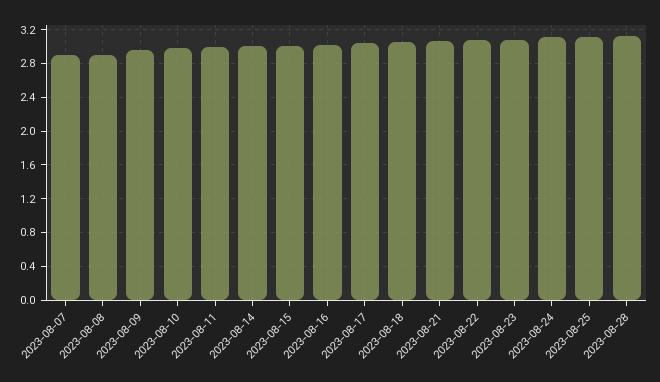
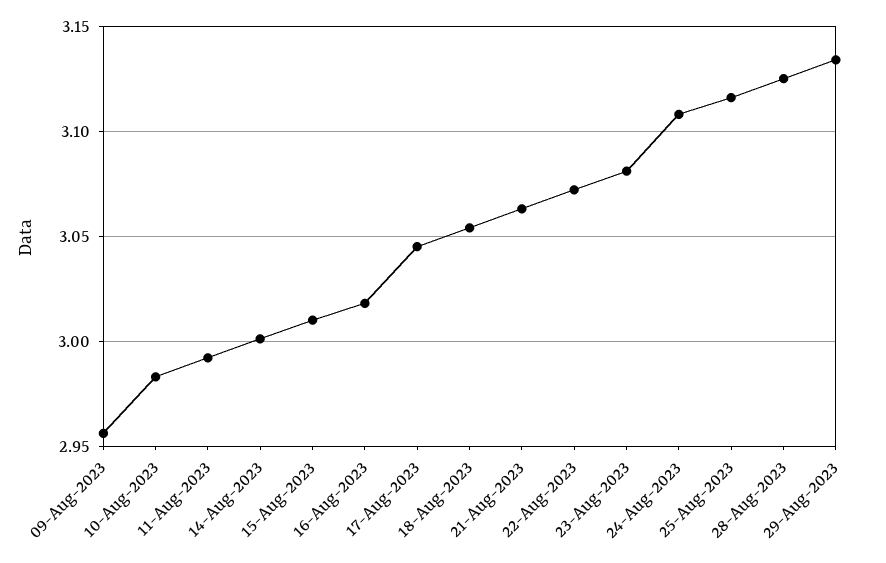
2023-08-07: 2.9 -> none
2023-08-08: 2.9 -> none
29-Aug-2023: none -> 3.135

